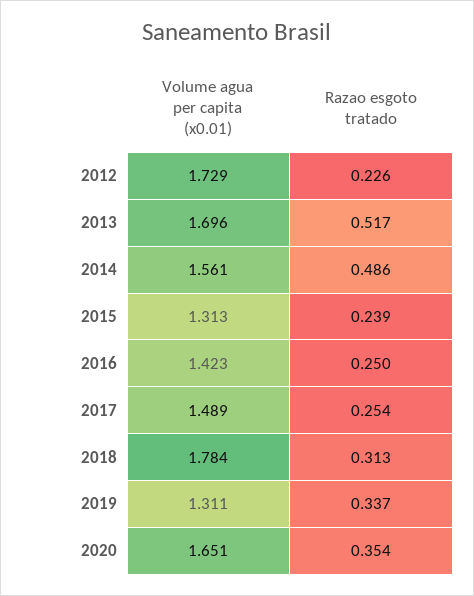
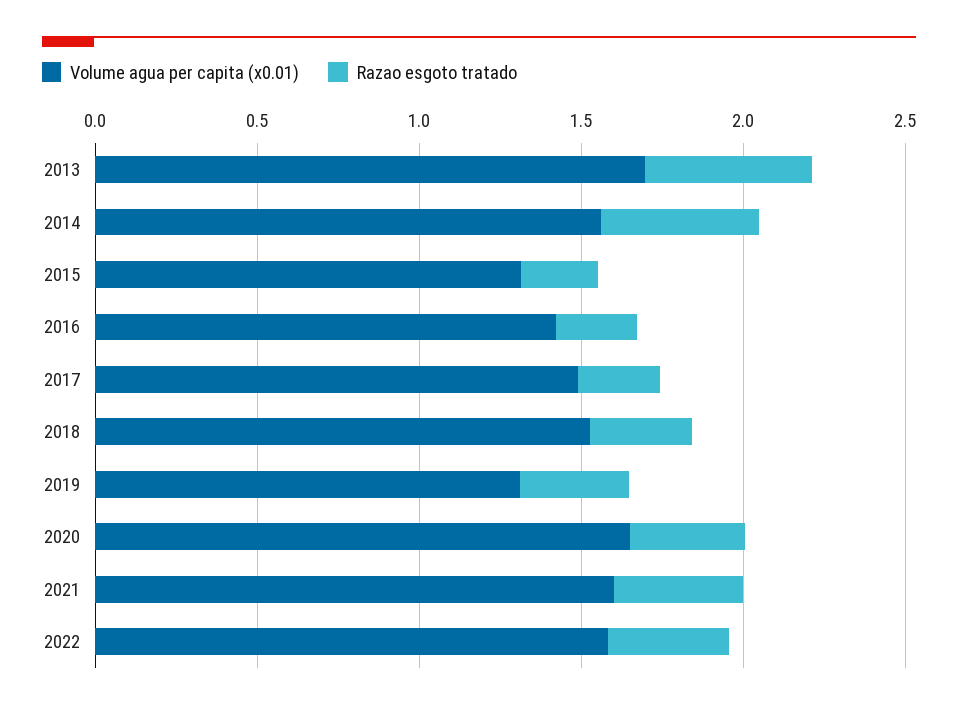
Volume agua per capita (x0.01), 2012: 1.729 -> none
Razao esgoto tratado, 2012: 0.226 -> none
Volume agua per capita (x0.01), 2018: 1.784 -> 1.5
Volume agua per capita (x0.01), 2021: none -> 1.6
Razao esgoto tratado, 2021: none -> 0.4
Volume agua per capita (x0.01), 2022: none -> 1.6
Razao esgoto tratado, 2022: none -> 0.4

